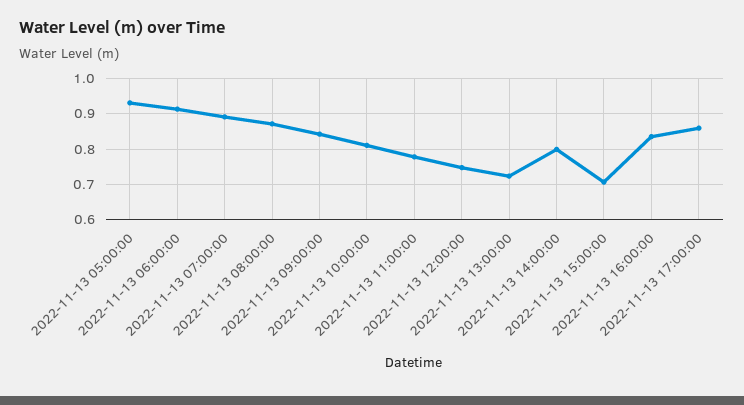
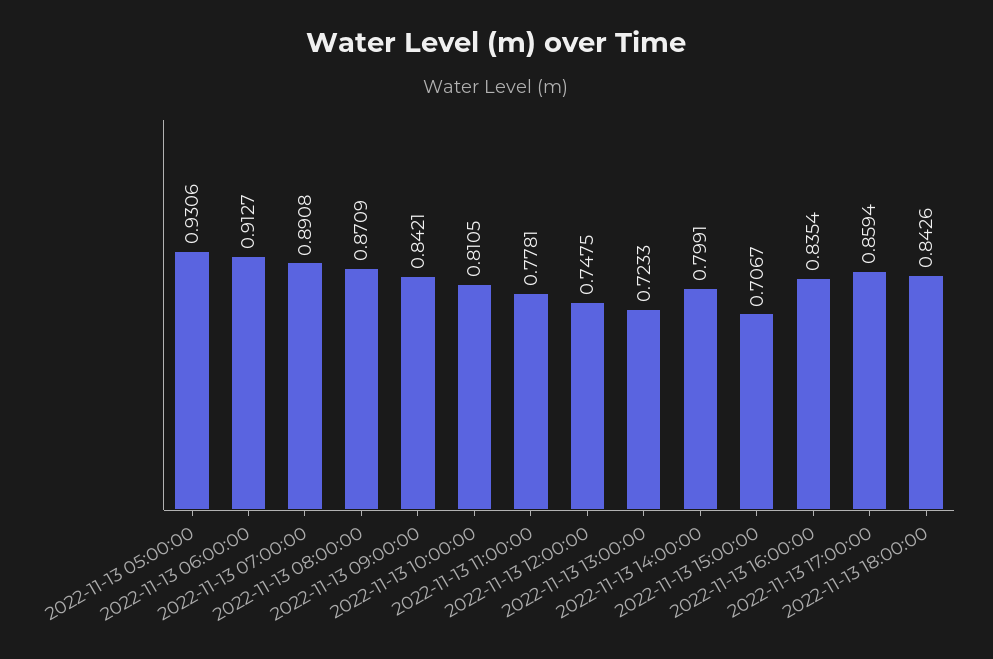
2022-11-13 18:00:00: none -> 0.8426

